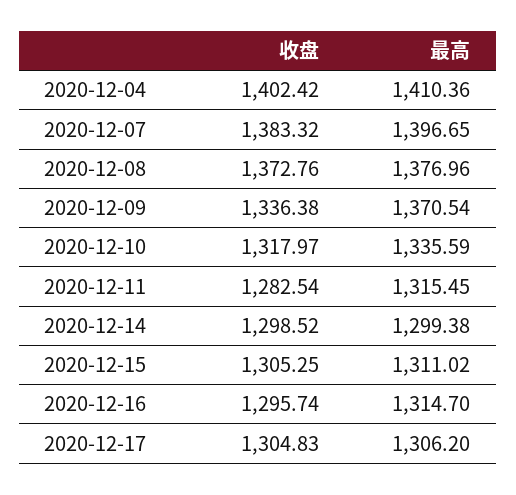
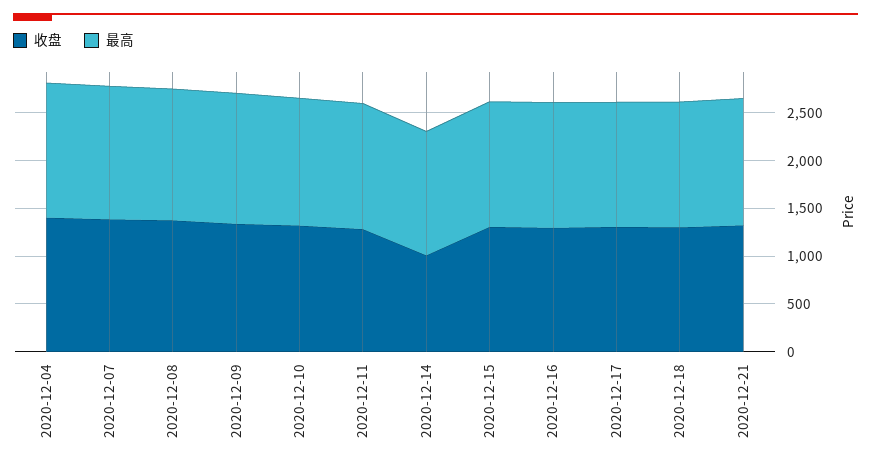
收盘, 2020-12-14: 1298.52 -> 1000
收盘, 2020-12-18: none -> 1300
最高, 2020-12-18: none -> 1300
收盘, 2020-12-21: none -> 1300
最高, 2020-12-21: none -> 1300

